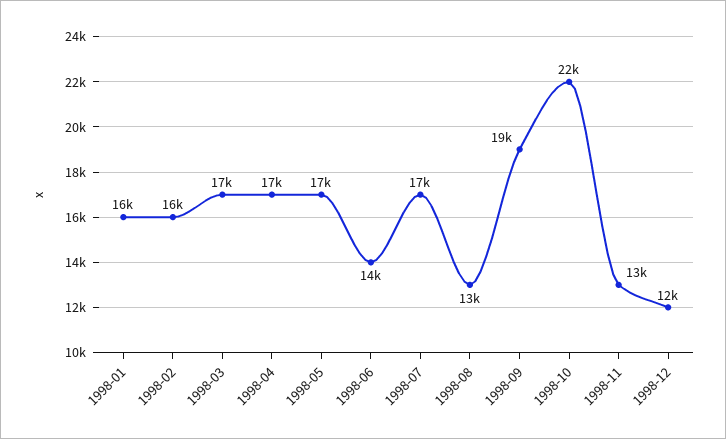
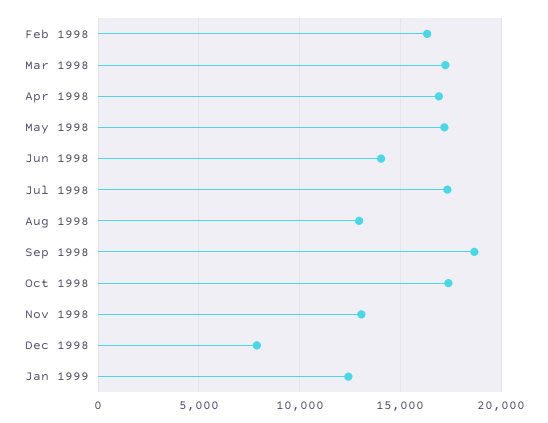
1998-01: 16000 -> none
1998-10: 22000 -> 17500
1998-12: 12000 -> 8000
Jan 1999: none -> 12500

